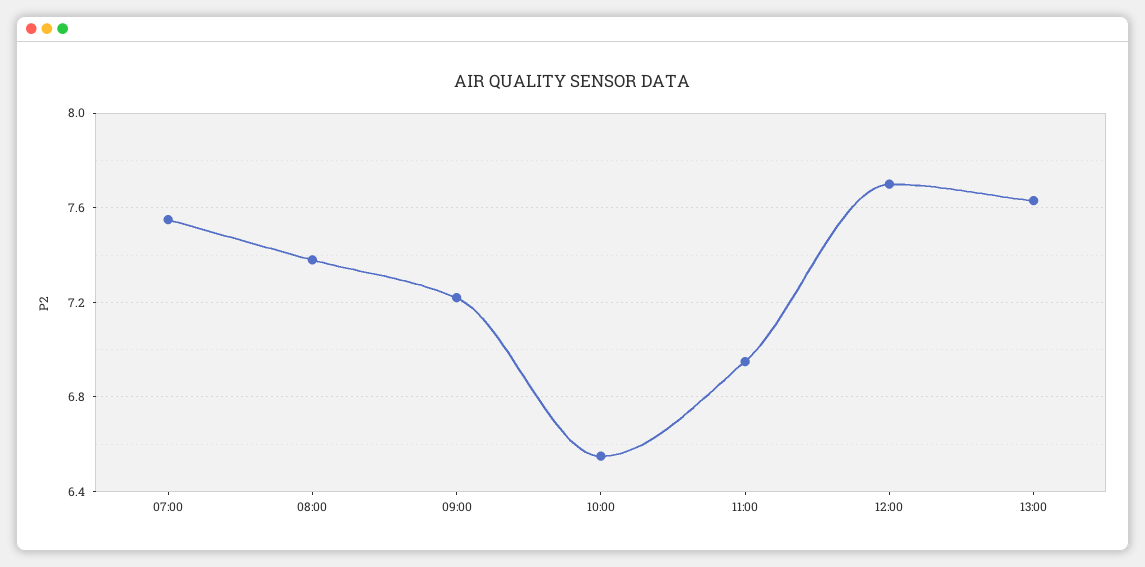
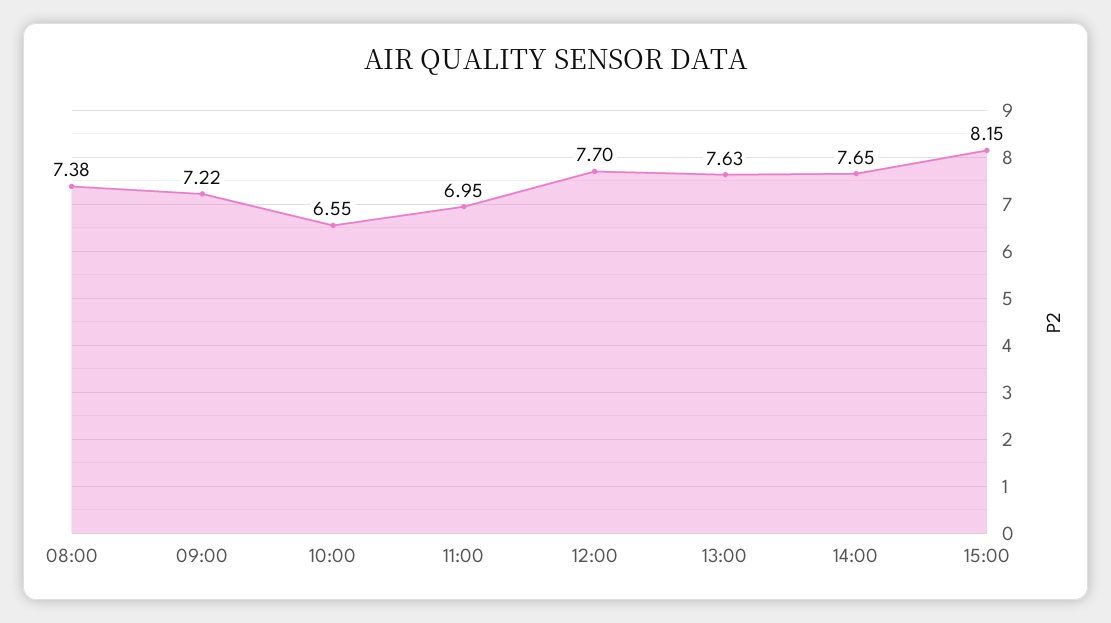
07:00: 7.55 -> none
14:00: none -> 7.65
15:00: none -> 8.15

